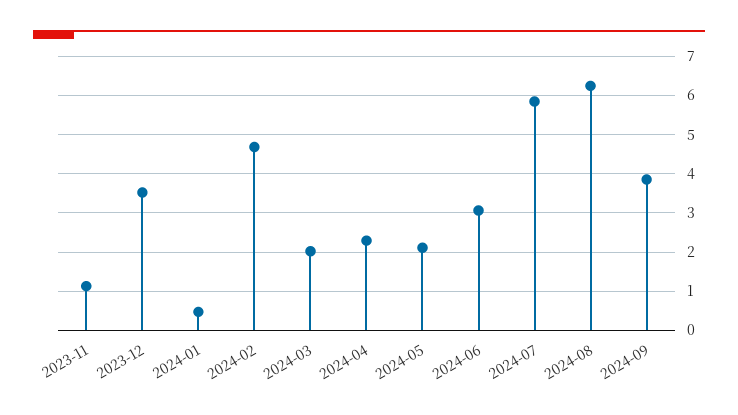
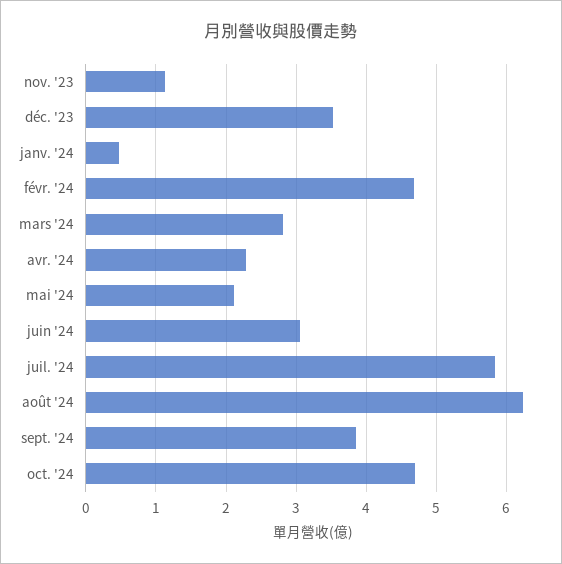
2024-03: 2 -> 2.8
oct. '24: none -> 4.7

